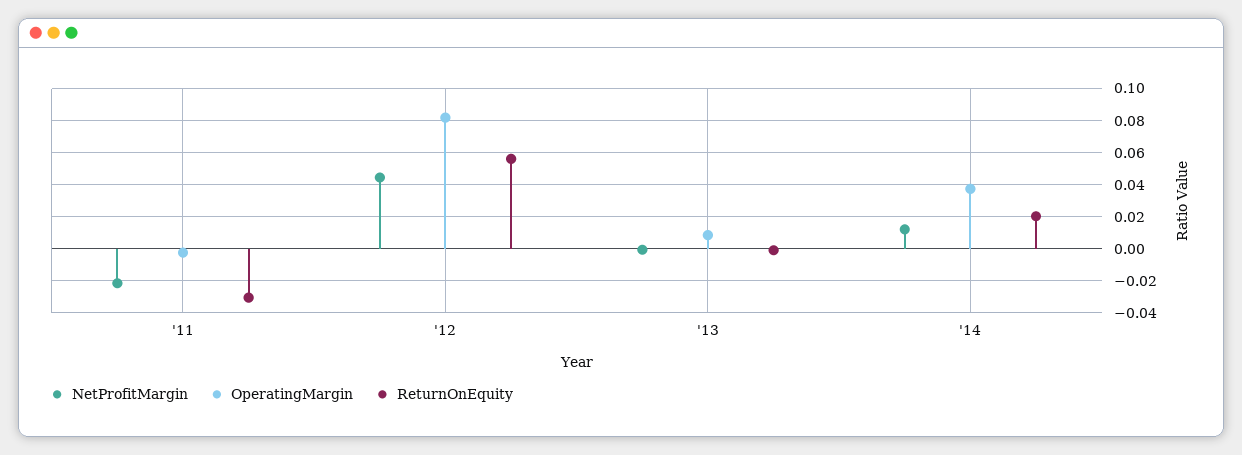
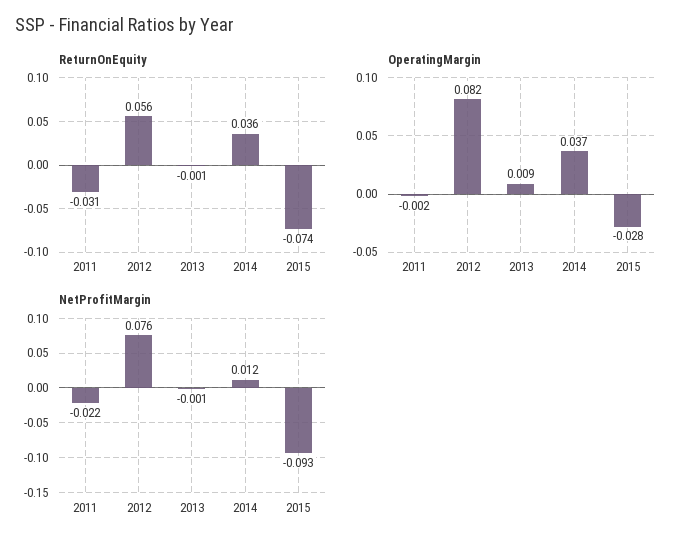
NetProfitMargin, '12: 0.045 -> 0.076
ReturnOnEquity, '14: 0.02 -> 0.036
ReturnOnEquity, 2015: none -> -0.074
OperatingMargin, 2015: none -> -0.028
NetProfitMargin, 2015: none -> -0.093

